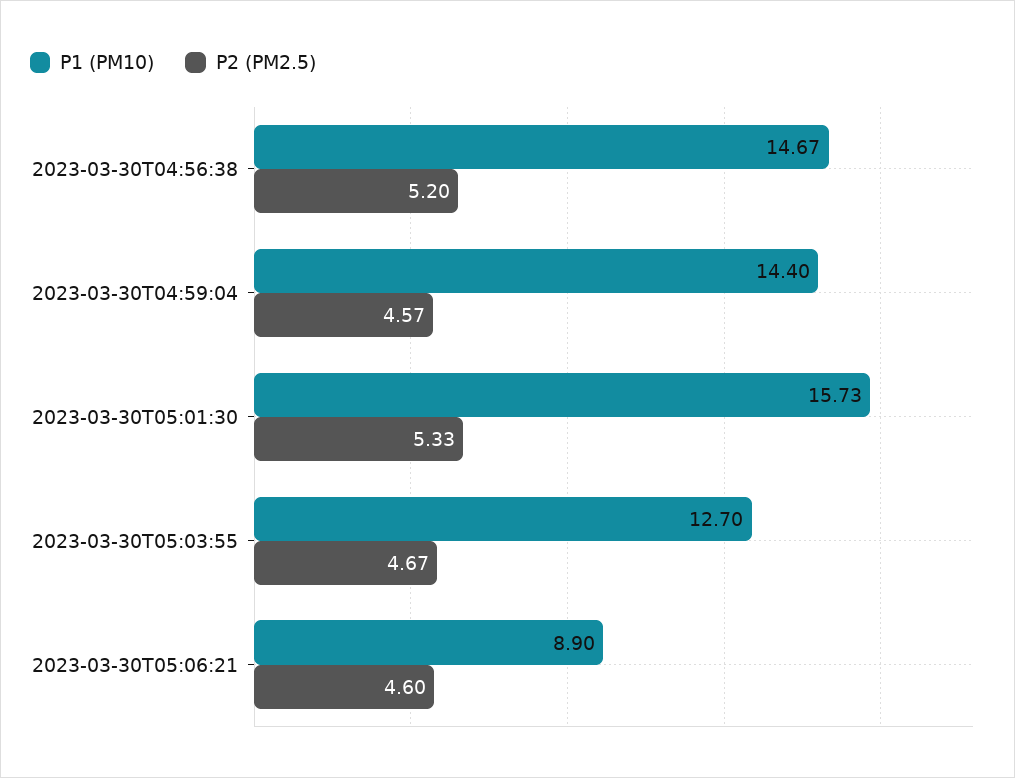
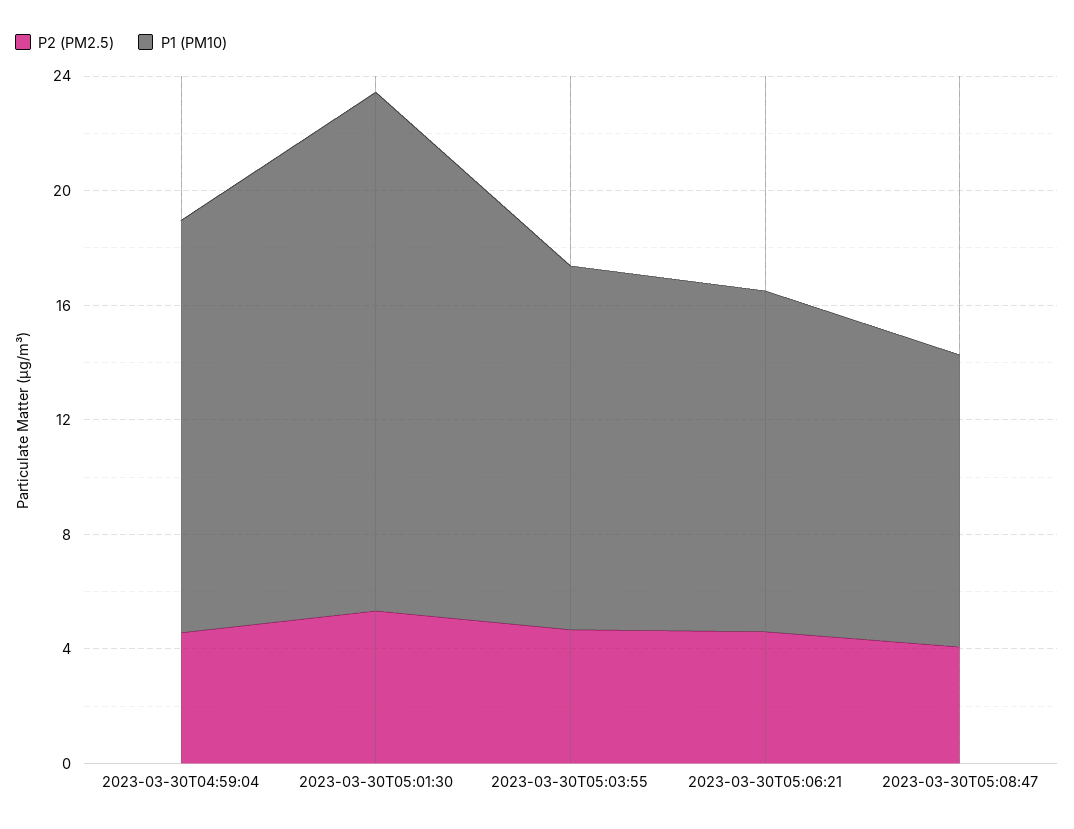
P1 (PM10), 2023-03-30T04:56:38: 14.67 -> none
P2 (PM2.5), 2023-03-30T04:56:38: 5.2 -> none
P1 (PM10), 2023-03-30T05:01:30: 15.73 -> 18
P1 (PM10), 2023-03-30T05:06:21: 8.9 -> 12
P2 (PM2.5), 2023-03-30T05:08:47: none -> 4
P1 (PM10), 2023-03-30T05:08:47: none -> 10

